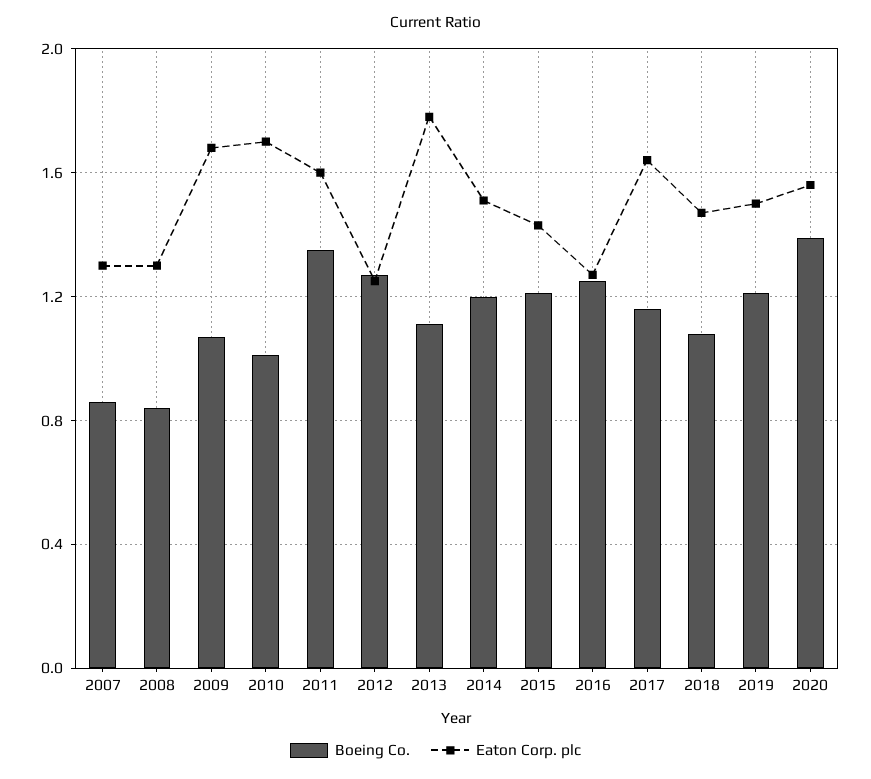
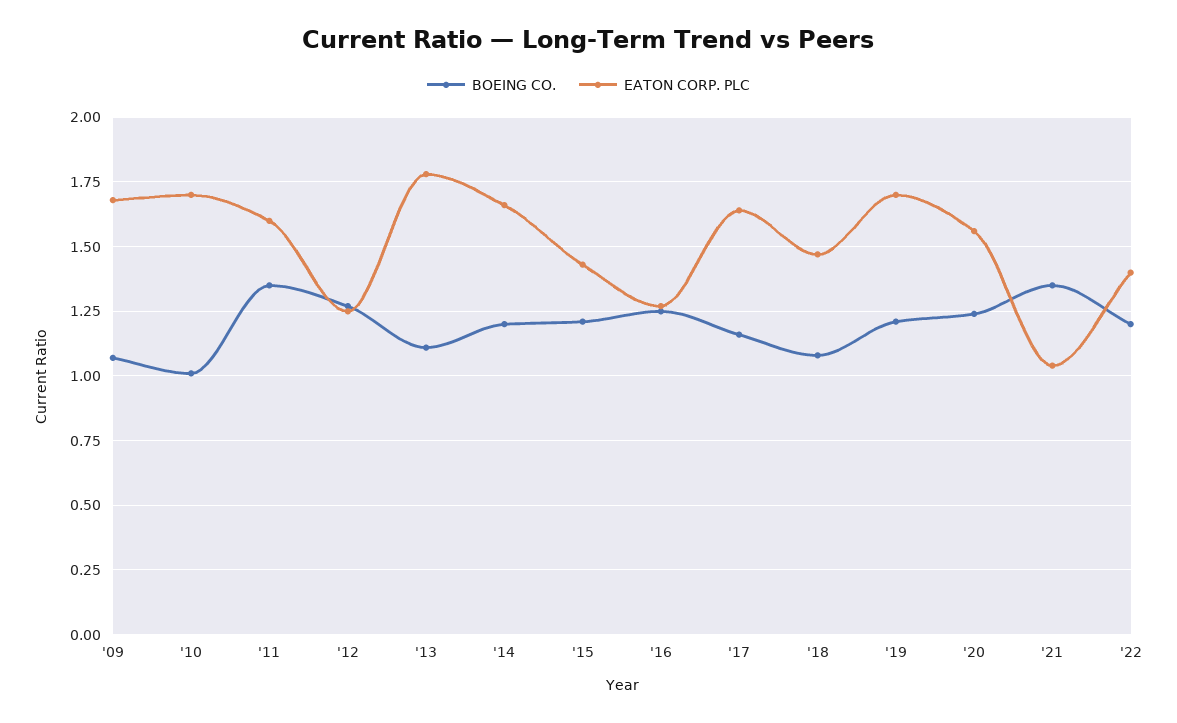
Boeing Co., 2007: 0.85 -> none
Eaton Corp. plc, 2007: 1.3 -> none
Boeing Co., 2008: 0.85 -> none
Eaton Corp. plc, 2008: 1.3 -> none
Eaton Corp. plc, 2014: 1.5 -> 1.65
Eaton Corp. plc, 2019: 1.5 -> 1.7
Boeing Co., 2020: 1.4 -> 1.25
Boeing Co., '21: none -> 1.35
Eaton Corp. plc, '21: none -> 1.05
Boeing Co., '22: none -> 1.2
Eaton Corp. plc, '22: none -> 1.4

